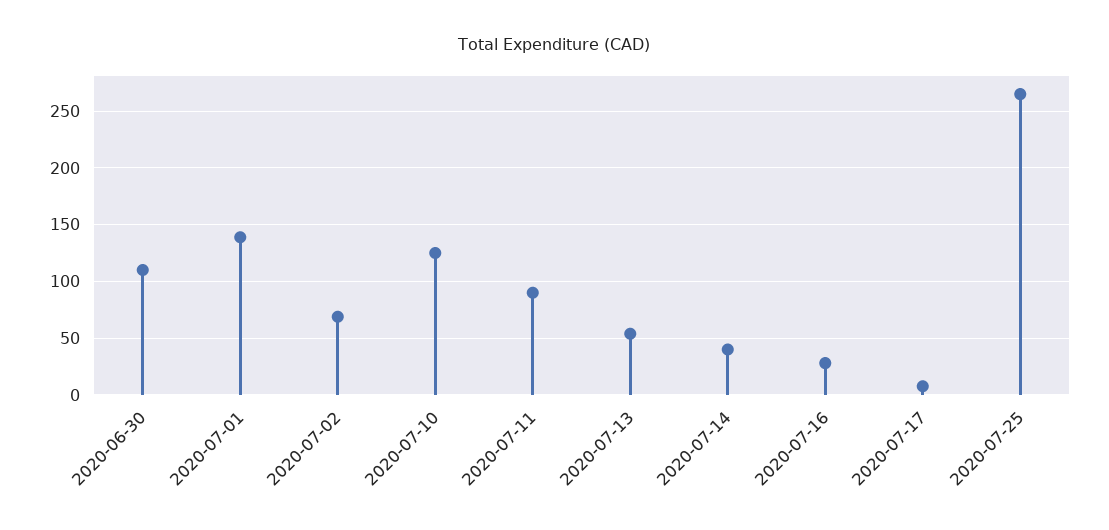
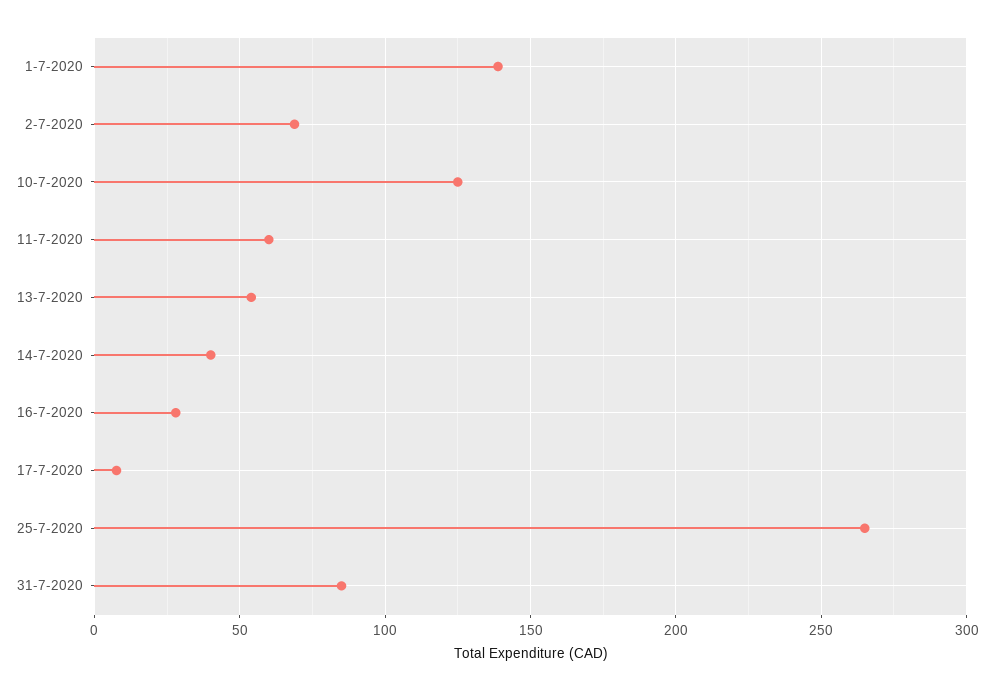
2020-06-30: 110 -> none
2020-07-11: 90 -> 60
31-7-2020: none -> 85

